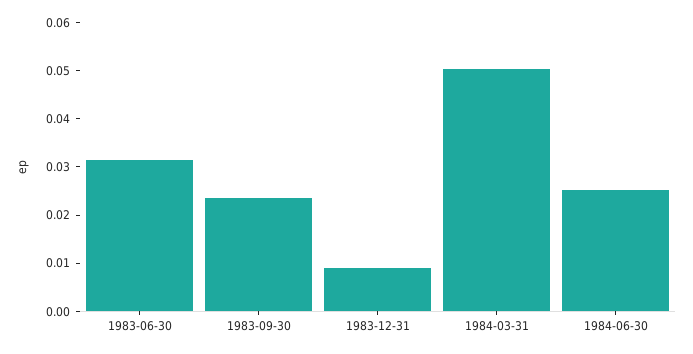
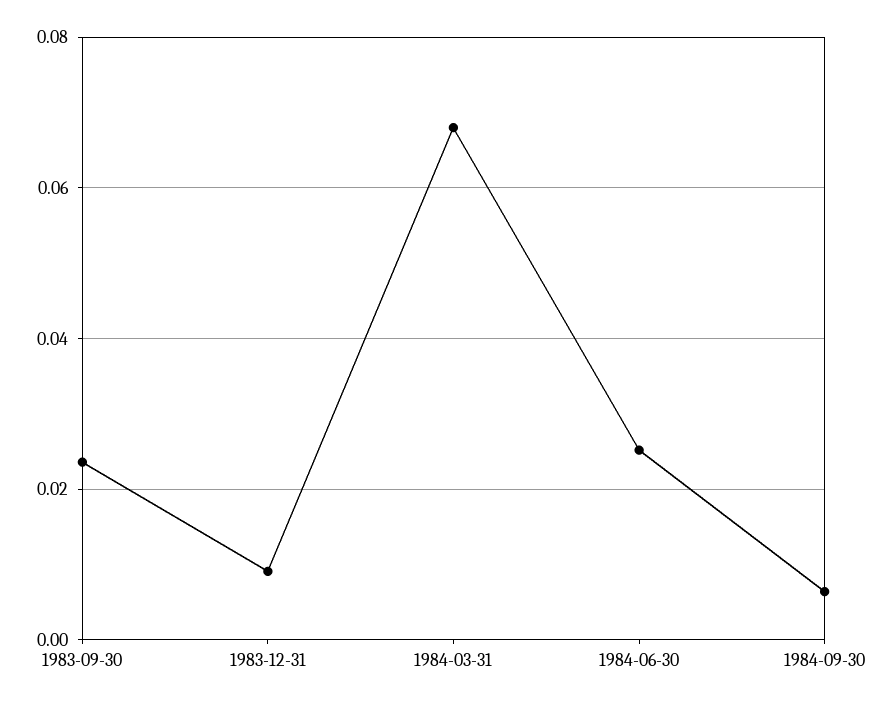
1983-06-30: 0.032 -> none
1984-03-31: 0.05 -> 0.068
1984-09-30: none -> 0.006

